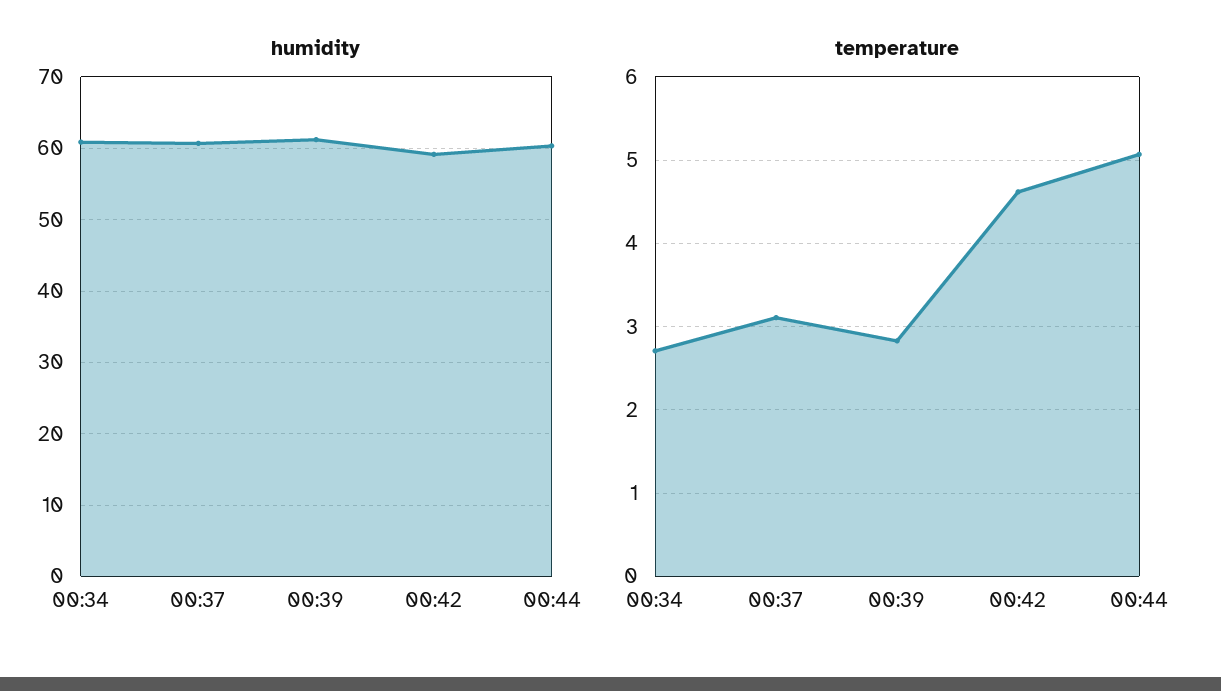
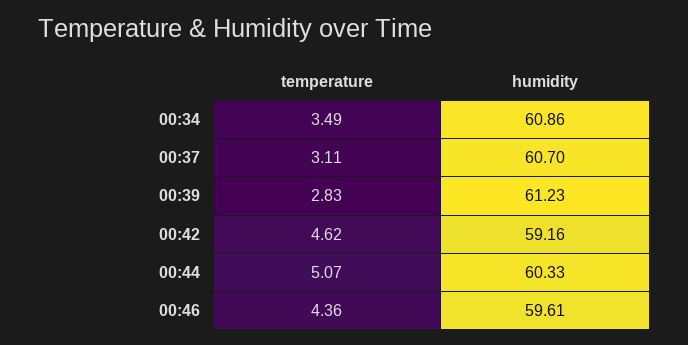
temperature, 00:34: 2.7 -> 3.49
temperature, 00:46: none -> 4.36
humidity, 00:46: none -> 59.61

